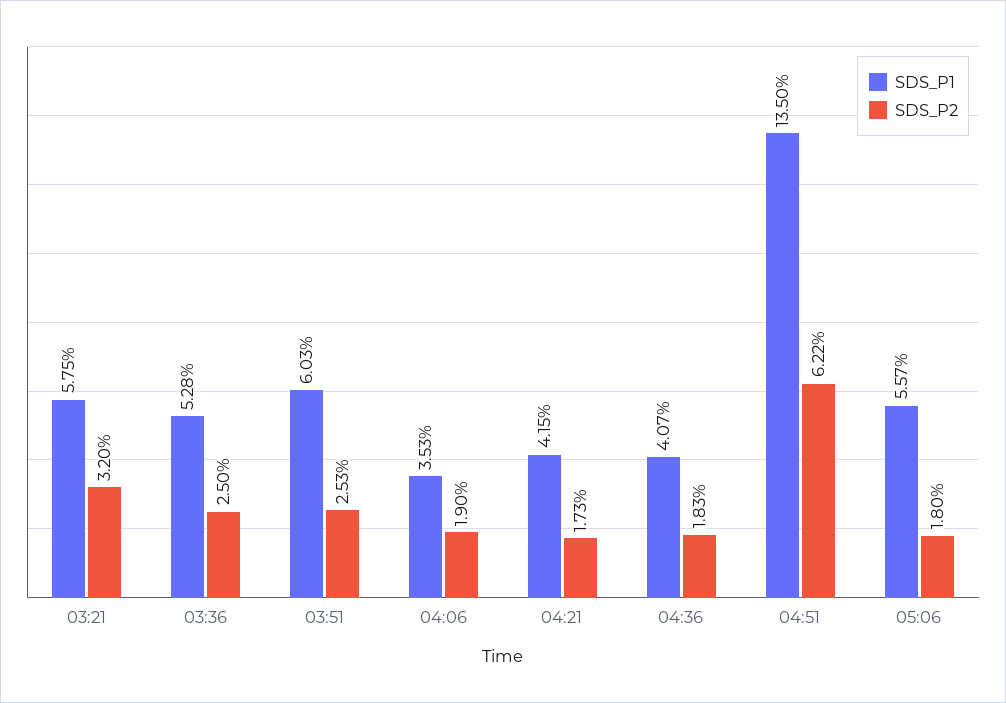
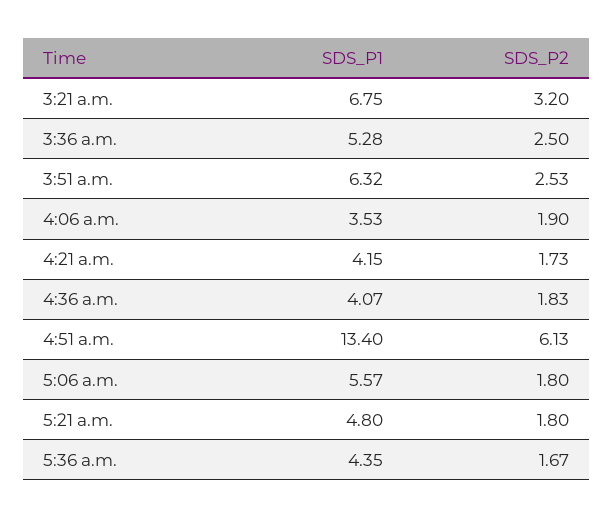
SDS_P1, 03:21: 5.75 -> 6.75
SDS_P1, 03:51: 6.03 -> 6.32
SDS_P1, 04:51: 13.5 -> 13.4
SDS_P2, 04:51: 6.22 -> 6.13
SDS_P1, 5:21 a.m.: none -> 4.8
SDS_P2, 5:21 a.m.: none -> 1.8
SDS_P1, 5:36 a.m.: none -> 4.35
SDS_P2, 5:36 a.m.: none -> 1.67

